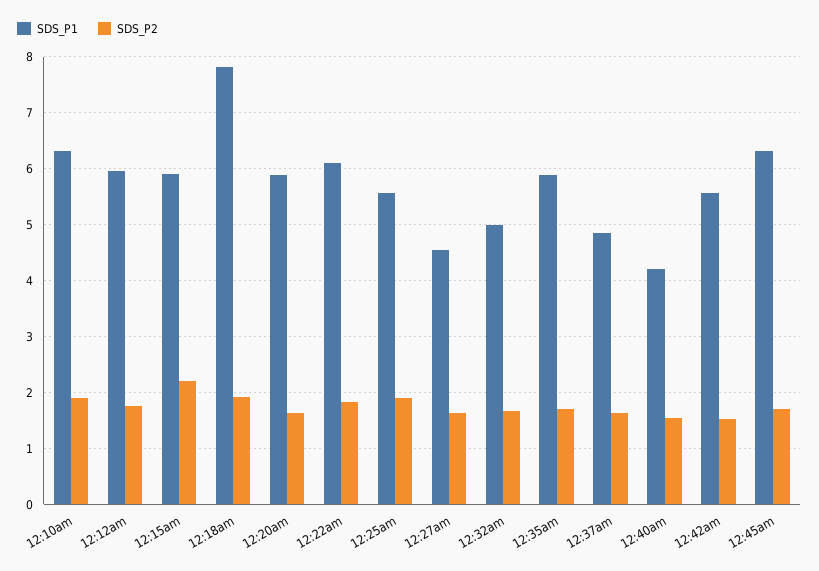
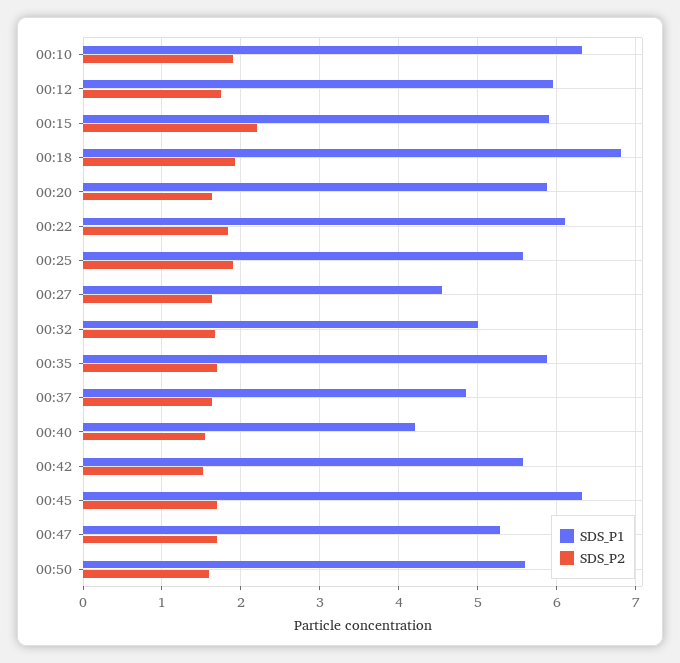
SDS_P1, 12:18am: 7.8 -> 6.8
SDS_P1, 00:47: none -> 5.3
SDS_P2, 00:47: none -> 1.7
SDS_P1, 00:50: none -> 5.6
SDS_P2, 00:50: none -> 1.6

